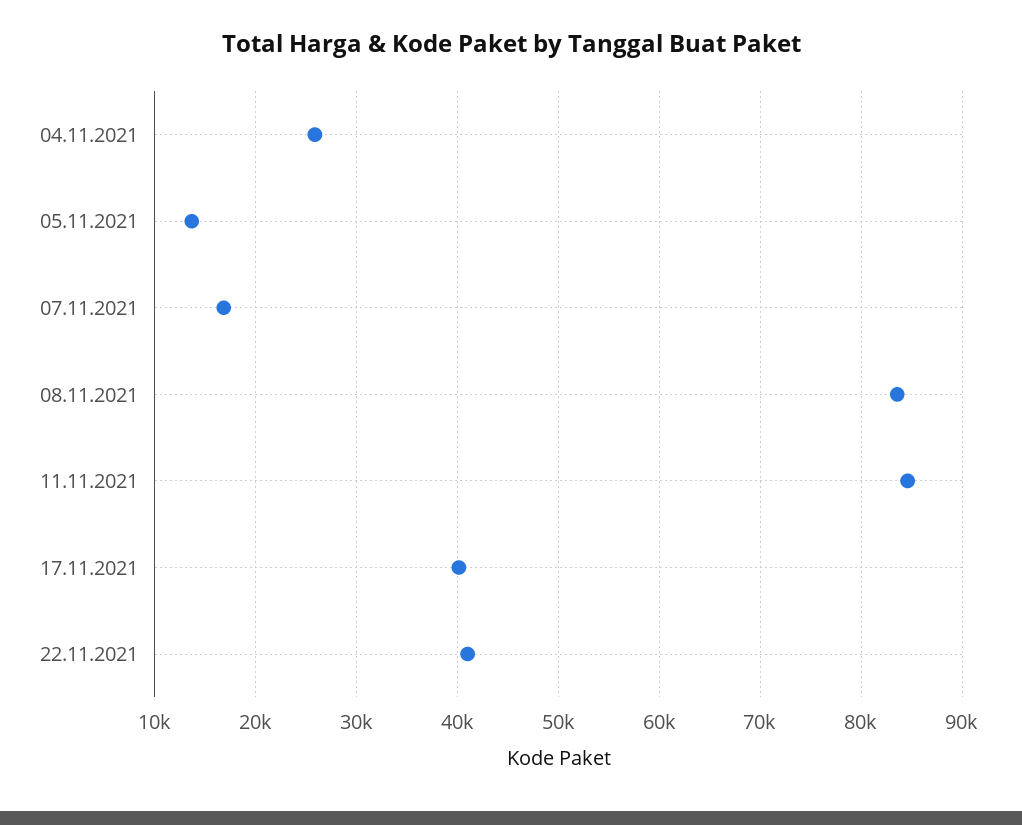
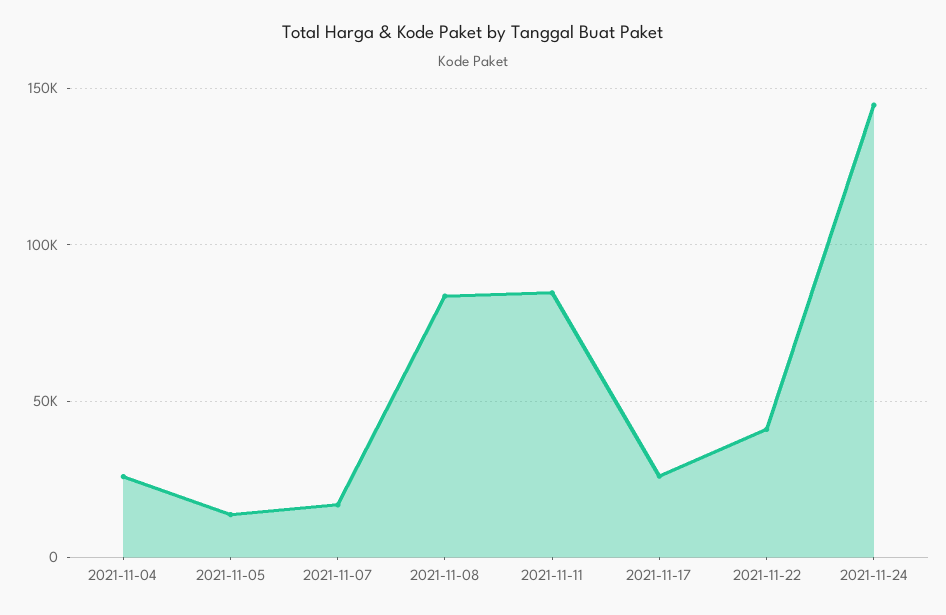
17.11.2021: 40000 -> 25000
2021-11-24: none -> 145000

